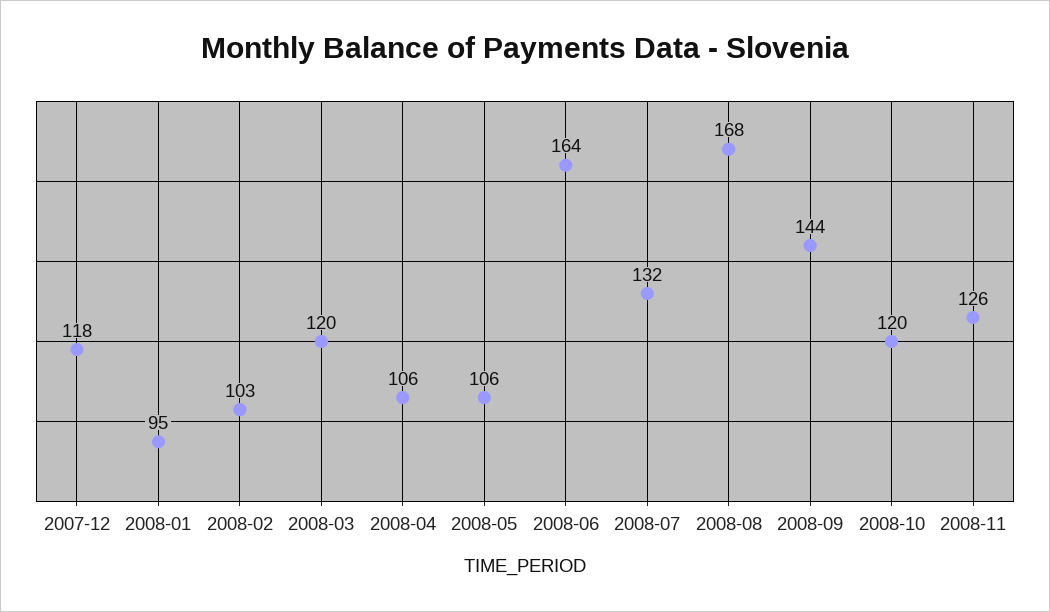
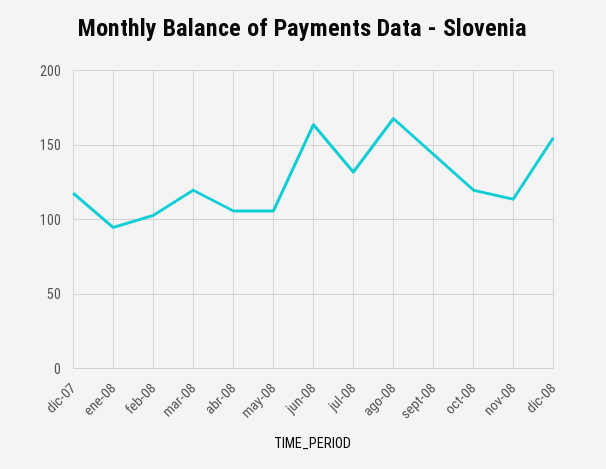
2008-11: 126 -> 115
dic-08: none -> 155

